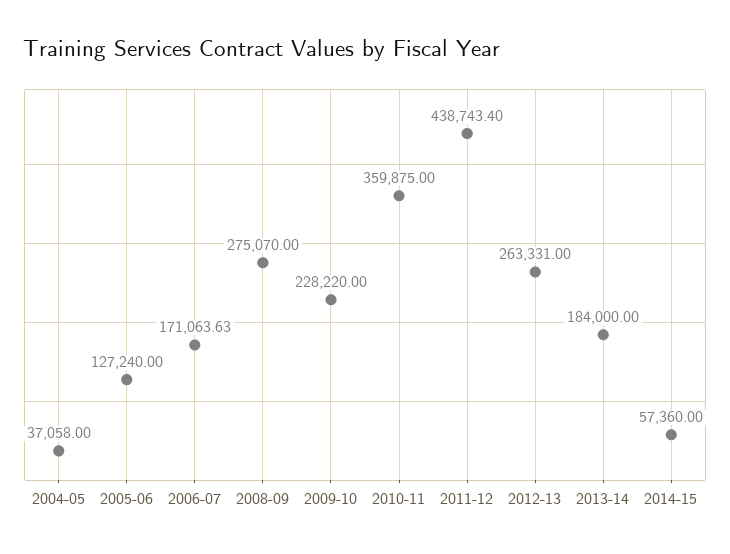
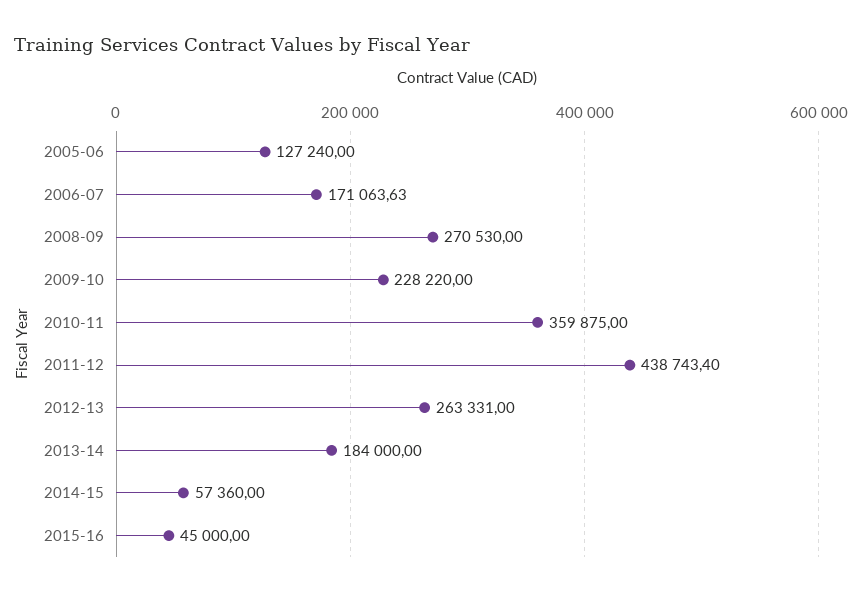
2004-05: 37058 -> none
2008-09: 275070 -> 270530
2015-16: none -> 45000

